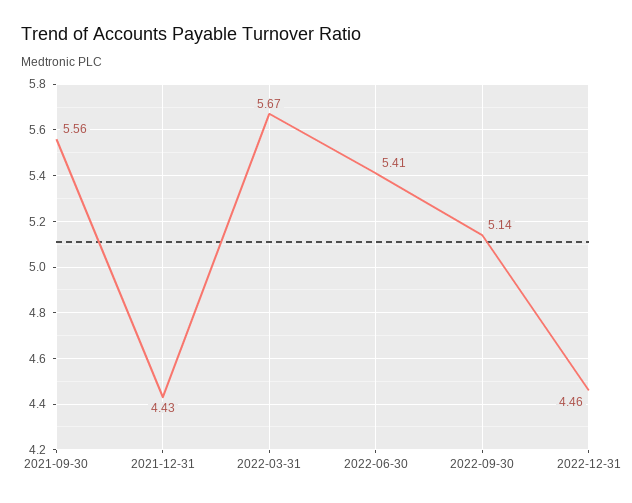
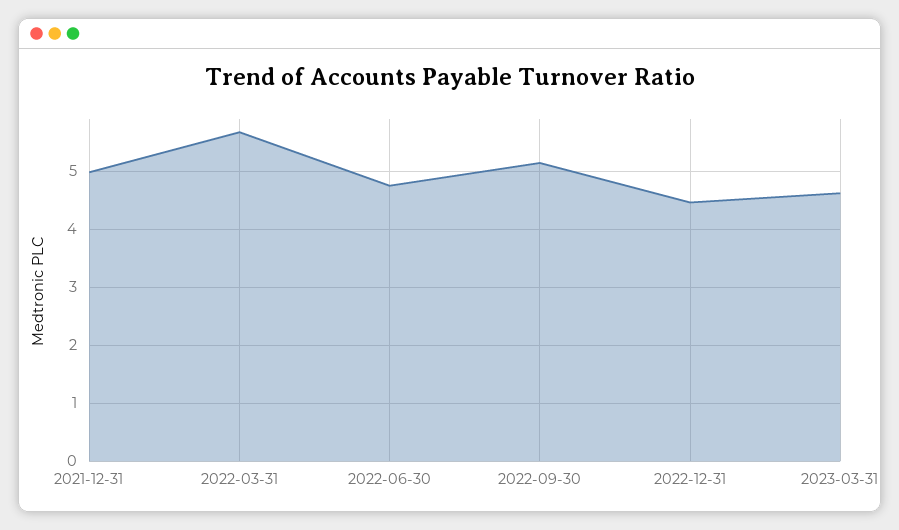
2021-09-30: 5.56 -> none
2021-12-31: 4.43 -> 5
2022-06-30: 5.41 -> 4.8
2023-03-31: none -> 4.6

